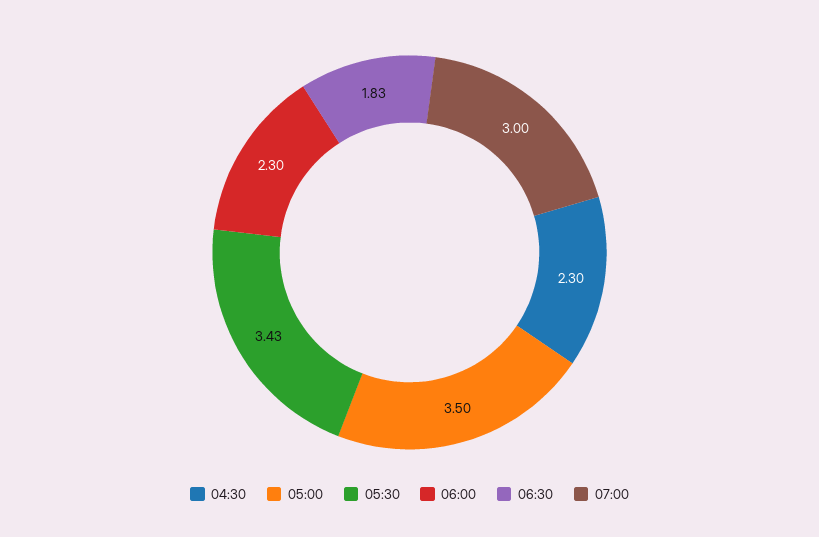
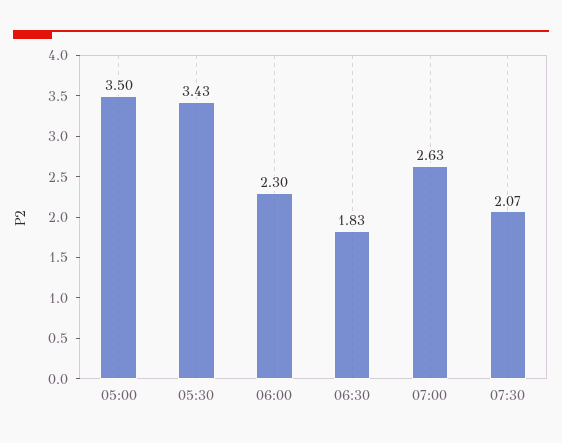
04:30: 2.3 -> none
07:00: 3 -> 2.63
07:30: none -> 2.07

